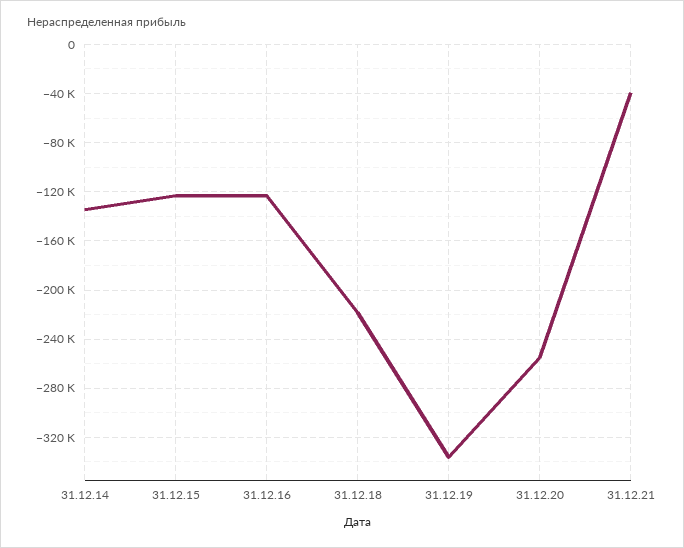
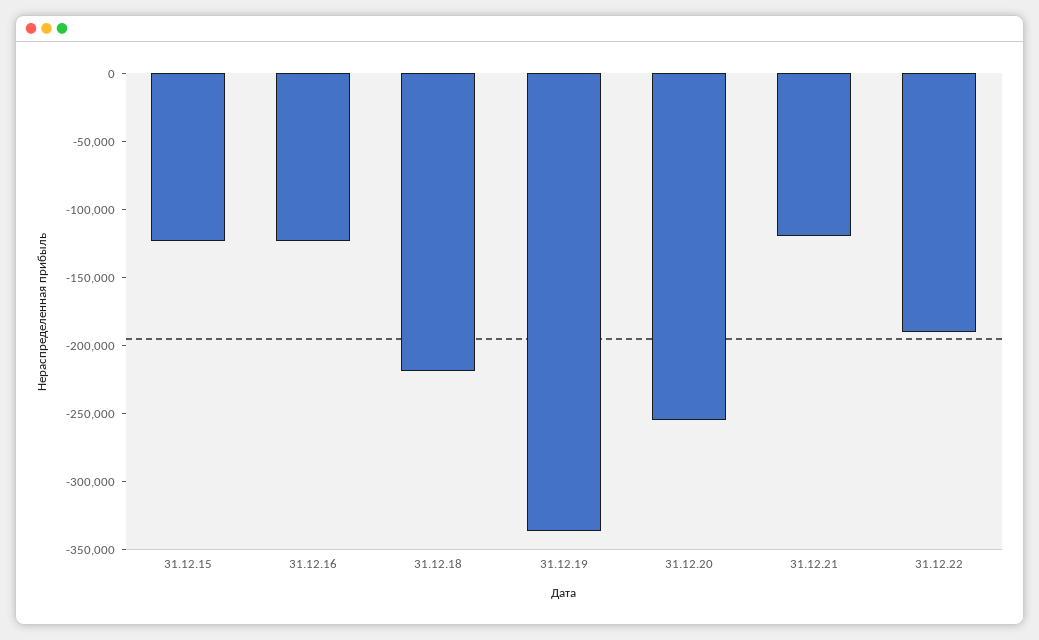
31.12.14: -135000 -> none
31.12.21: -40000 -> -120000
31.12.22: none -> -190000

